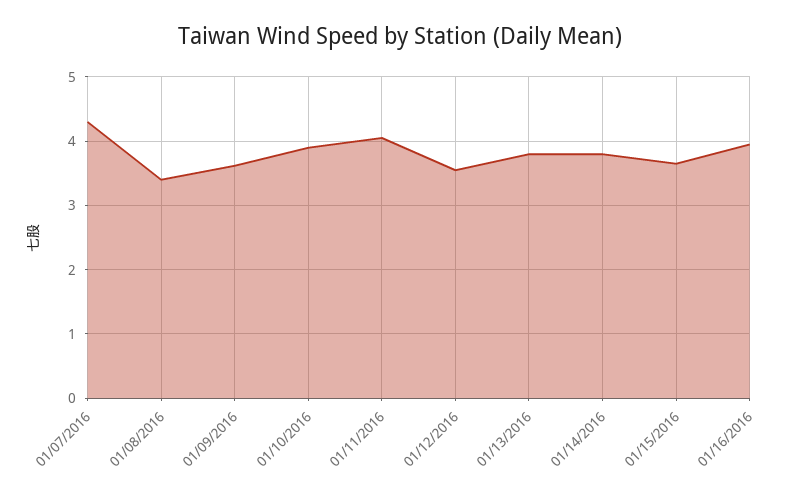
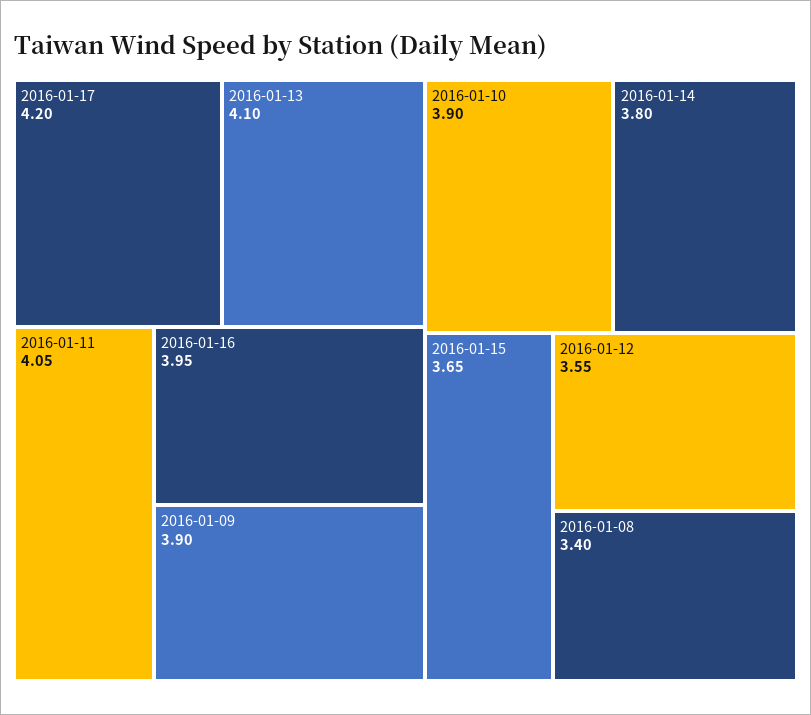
01/07/2016: 4.3 -> none
01/09/2016: 3.6 -> 3.9
01/13/2016: 3.8 -> 4.1
2016-01-17: none -> 4.2

